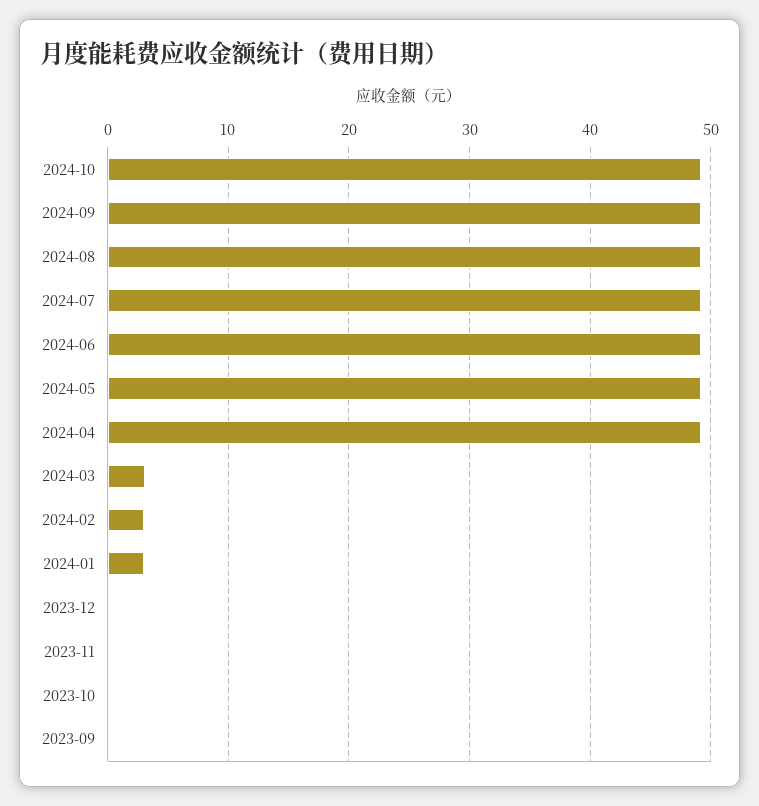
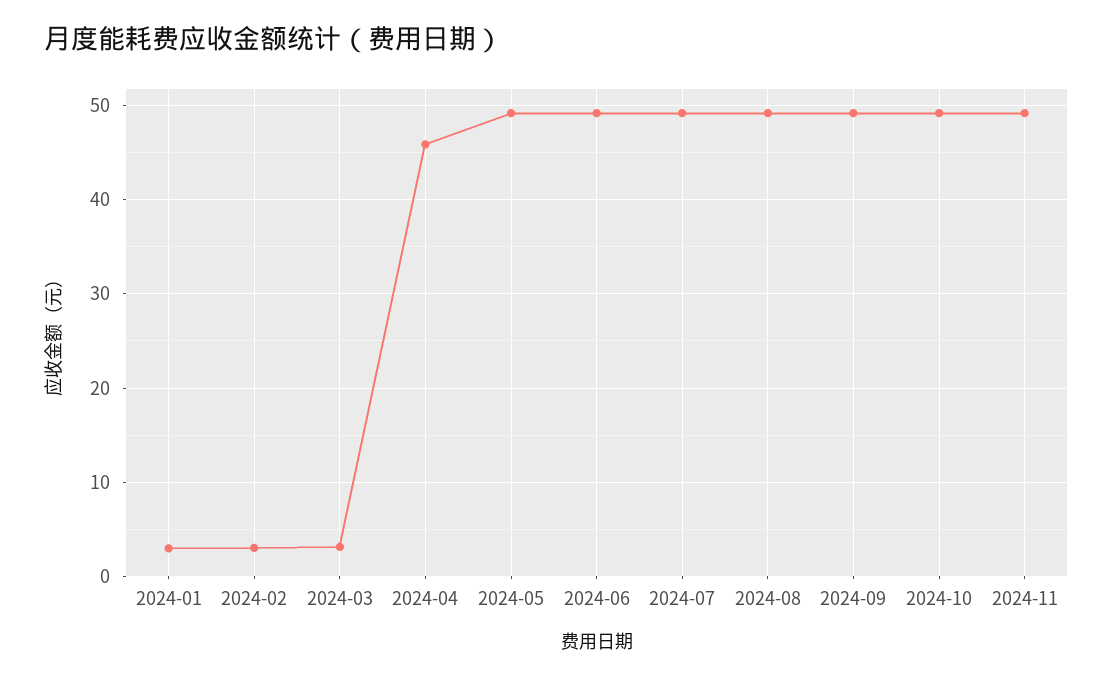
2024-04: 49 -> 46
2023-12: 0 -> none
2023-11: 0 -> none
2023-10: 0 -> none
2023-09: 0 -> none
2024-11: none -> 49

